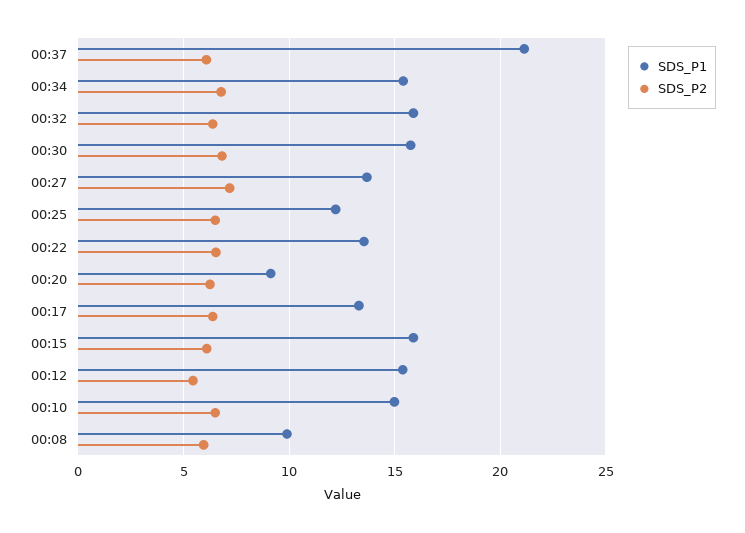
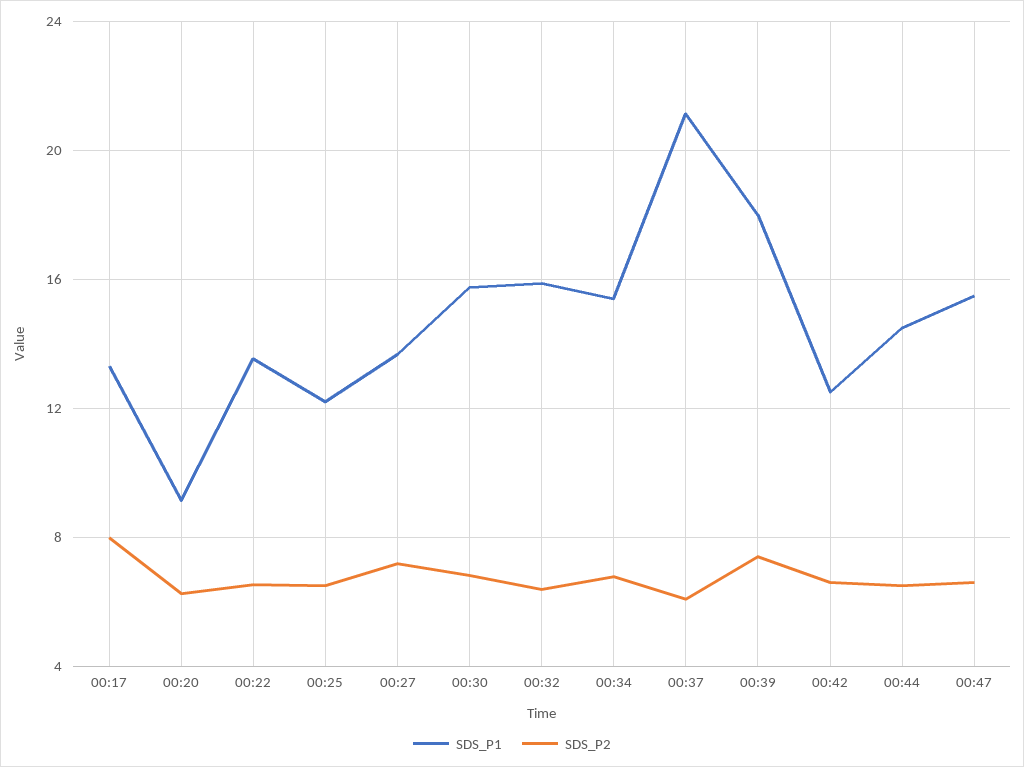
SDS_P2, 00:17: 6.5 -> 8
SDS_P1, 00:15: 16 -> none
SDS_P2, 00:15: 6 -> none
SDS_P1, 00:12: 15.5 -> none
SDS_P2, 00:12: 5.5 -> none
SDS_P1, 00:10: 15 -> none
SDS_P2, 00:10: 6.5 -> none
SDS_P1, 00:08: 10 -> none
SDS_P2, 00:08: 6 -> none
SDS_P1, 00:39: none -> 18
SDS_P2, 00:39: none -> 7.5
SDS_P1, 00:42: none -> 12.5
SDS_P2, 00:42: none -> 6.5
SDS_P1, 00:44: none -> 14.5
SDS_P2, 00:44: none -> 6.5
SDS_P1, 00:47: none -> 15.5
SDS_P2, 00:47: none -> 6.5

